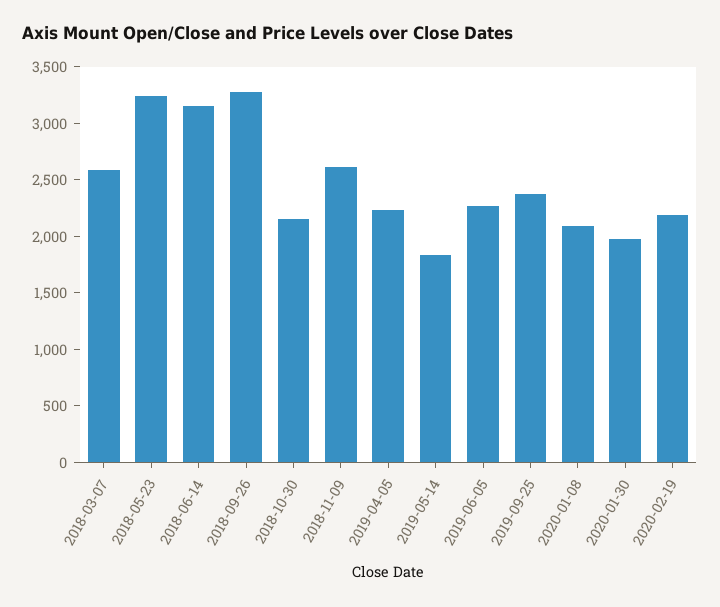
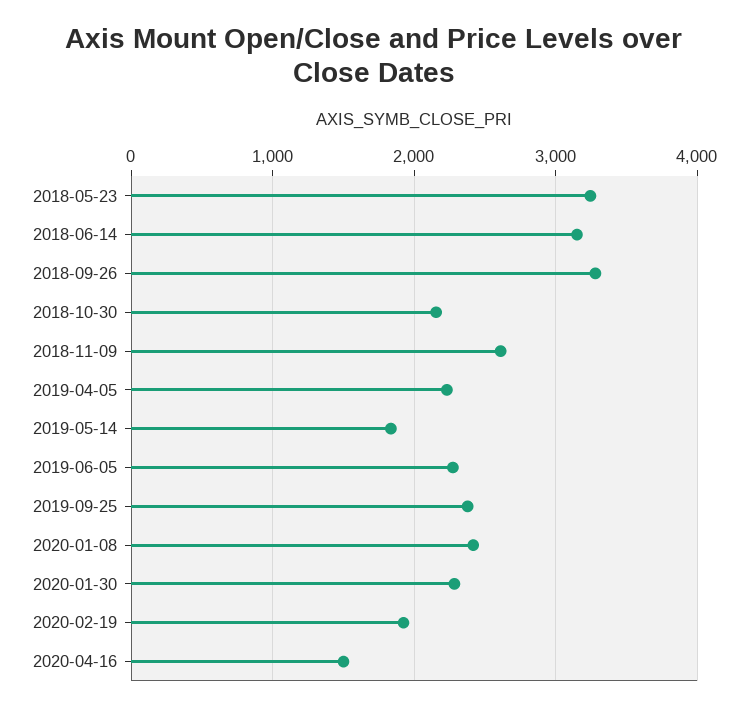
2018-03-07: 2600 -> none
2020-01-08: 2100 -> 2400
2020-01-30: 2000 -> 2300
2020-02-19: 2200 -> 1900
2020-04-16: none -> 1500

